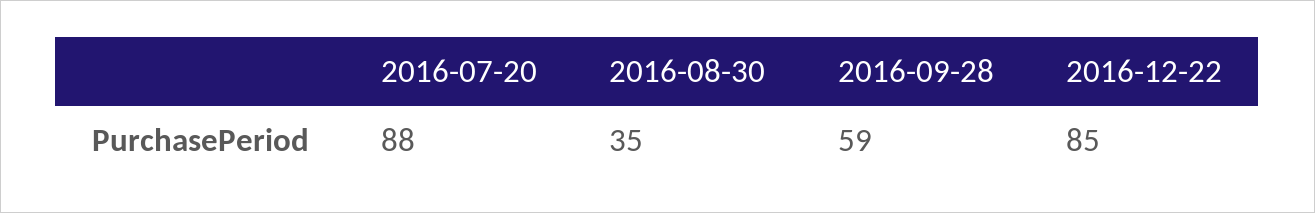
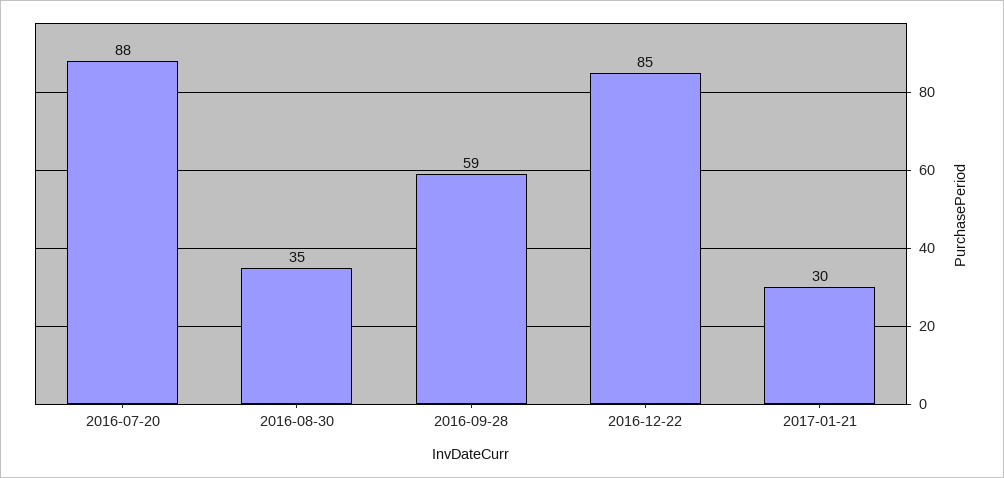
2017-01-21: none -> 30

